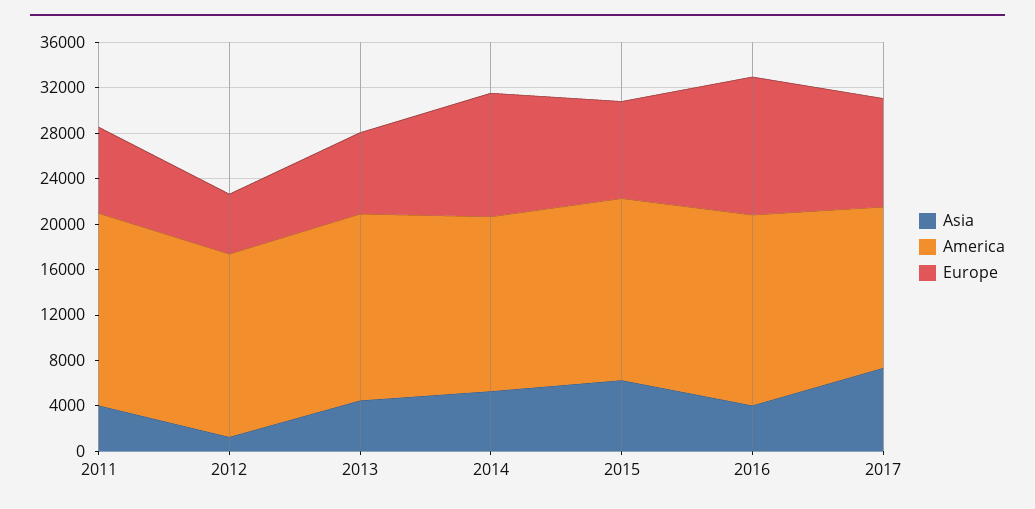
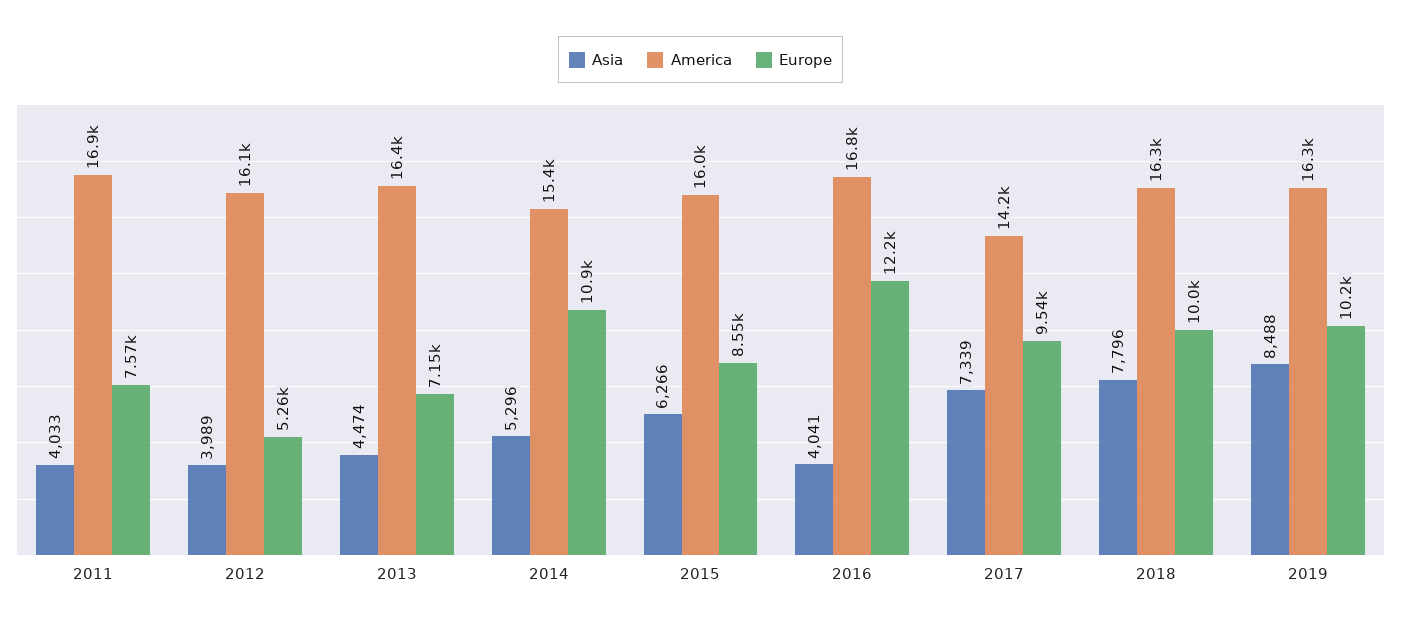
Asia, 2012: 1000 -> 3989
Asia, 2018: none -> 7796
America, 2018: none -> 16300
Europe, 2018: none -> 10000
Asia, 2019: none -> 8488
America, 2019: none -> 16300
Europe, 2019: none -> 10200

